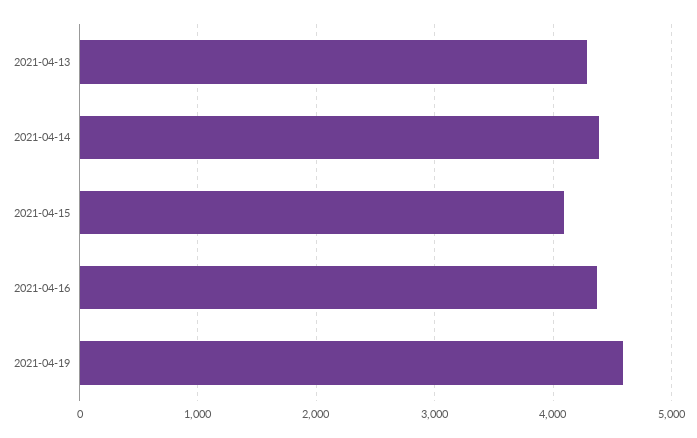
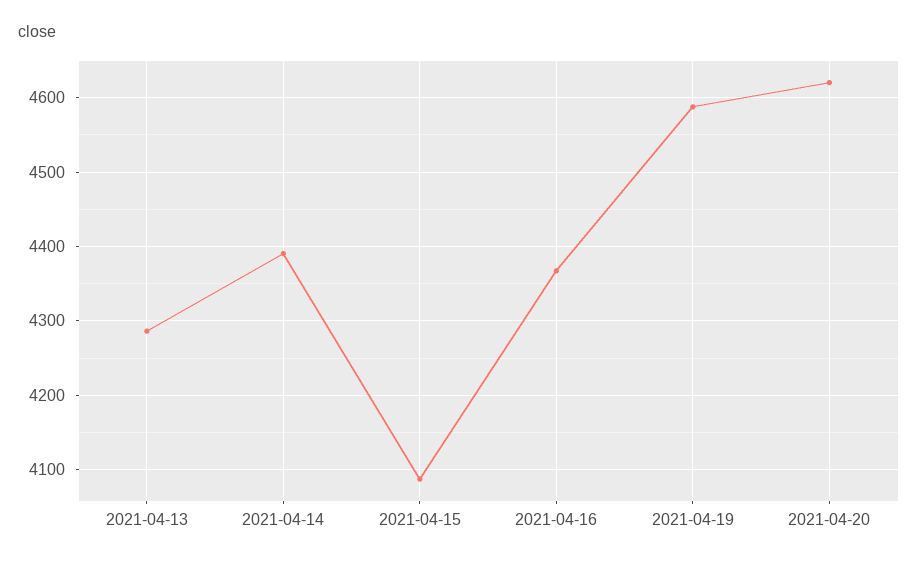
2021-04-20: none -> 4620

